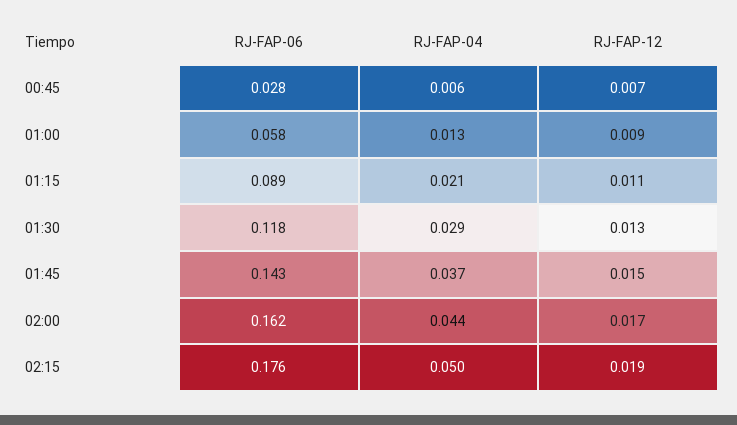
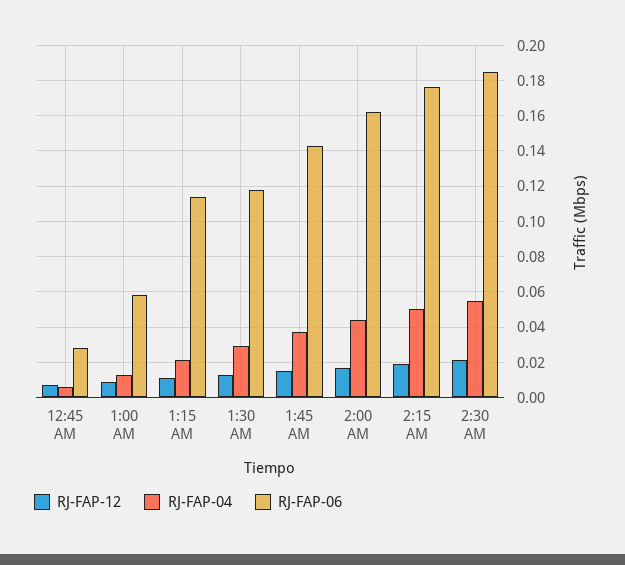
RJ-FAP-06, 01:15: 0.089 -> 0.115
RJ-FAP-12, 2:30 AM: none -> 0.02
RJ-FAP-04, 2:30 AM: none -> 0.055
RJ-FAP-06, 2:30 AM: none -> 0.185

